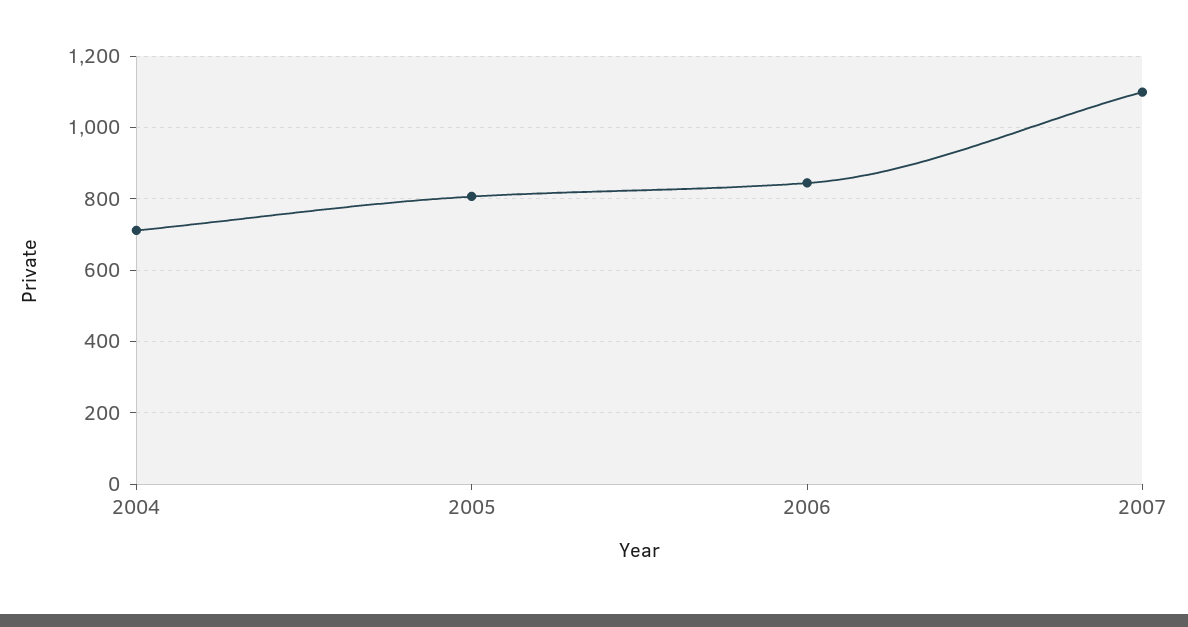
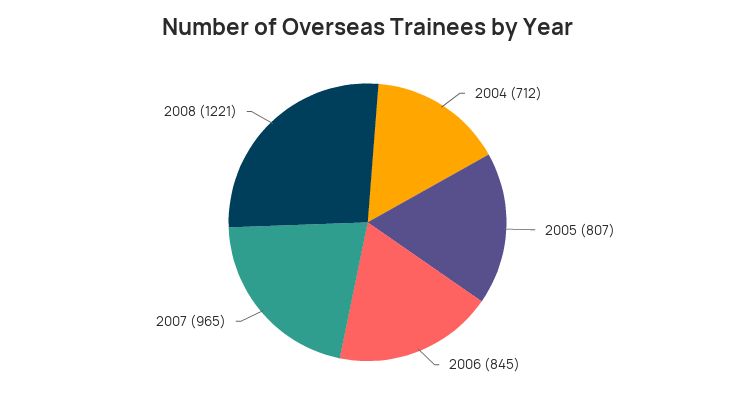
2007: 1100 -> 965
2008: none -> 1221

